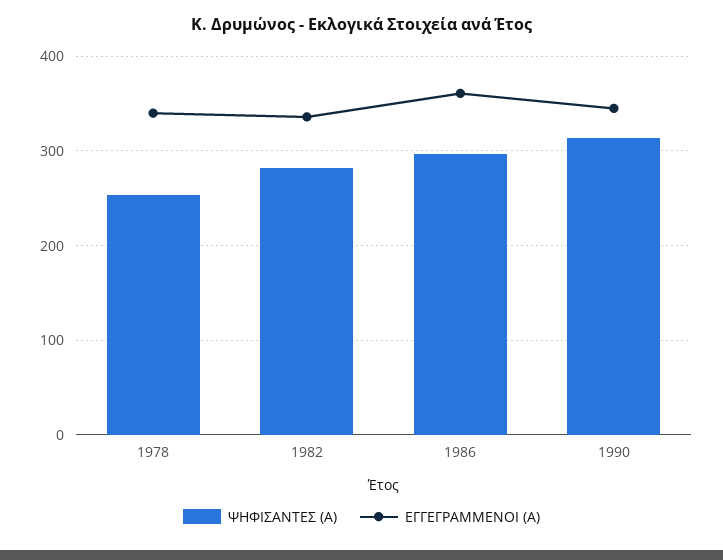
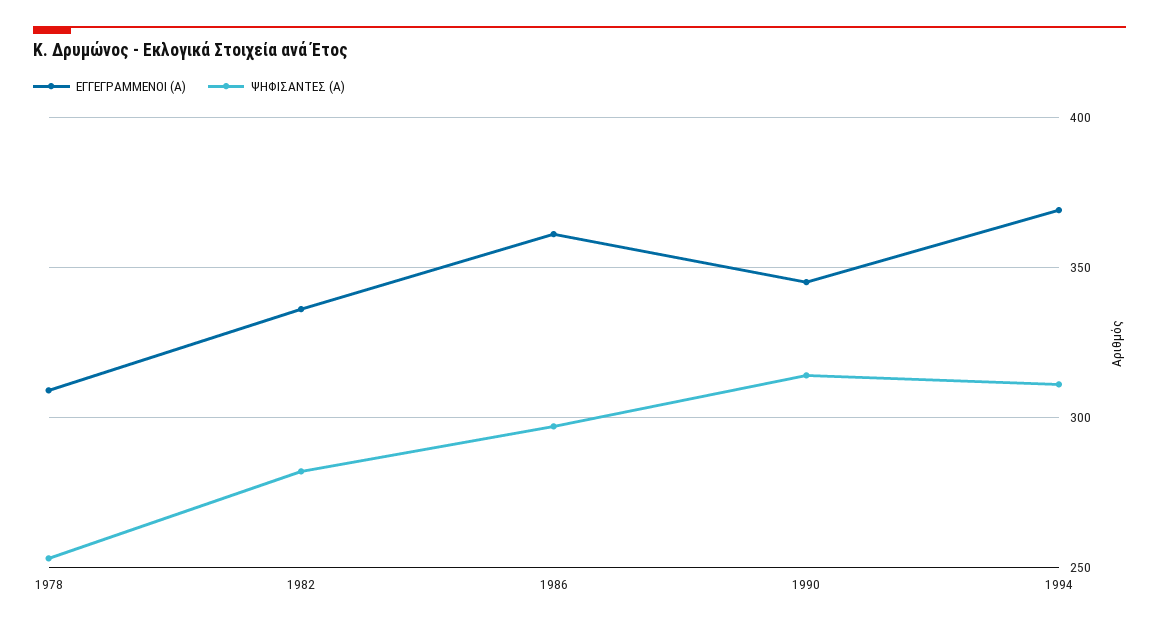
ΕΓΓΕΓΡΑΜΜΕΝΟΙ (Α), 1978: 340 -> 310
ΕΓΓΕΓΡΑΜΜΕΝΟΙ (Α), 1994: none -> 370
ΨΗΦΙΣΑΝΤΕΣ (Α), 1994: none -> 310

